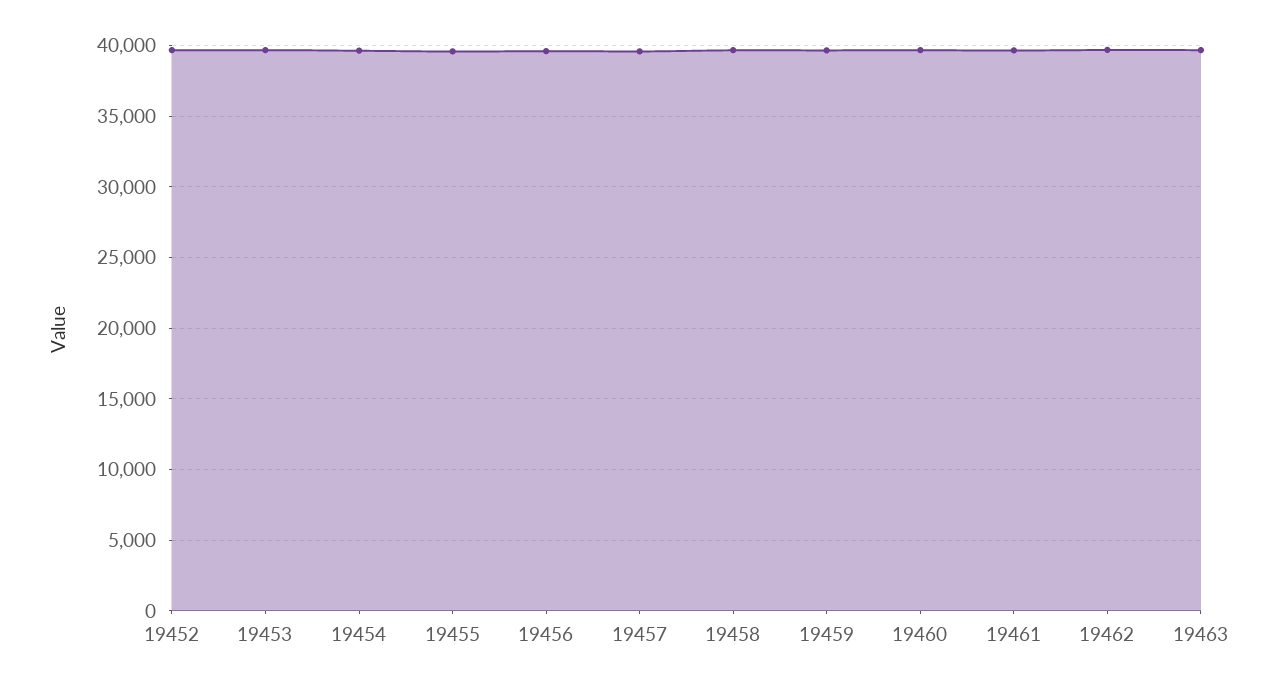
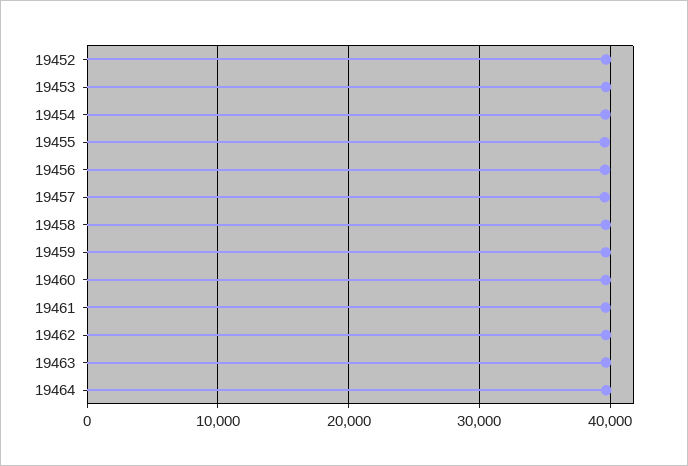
19464: none -> 40000

